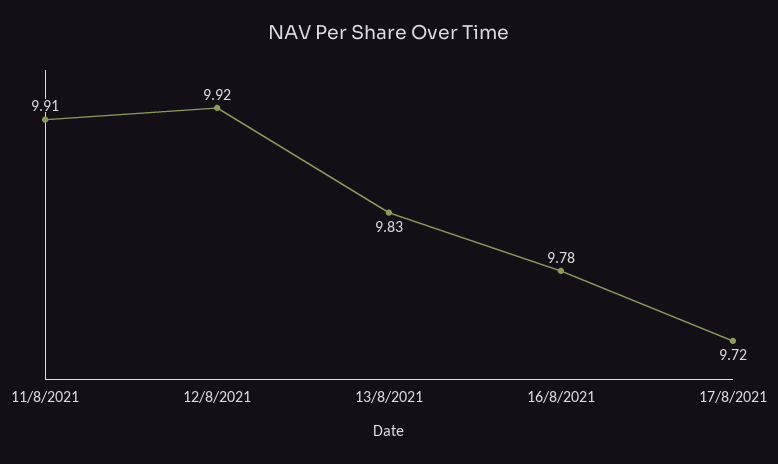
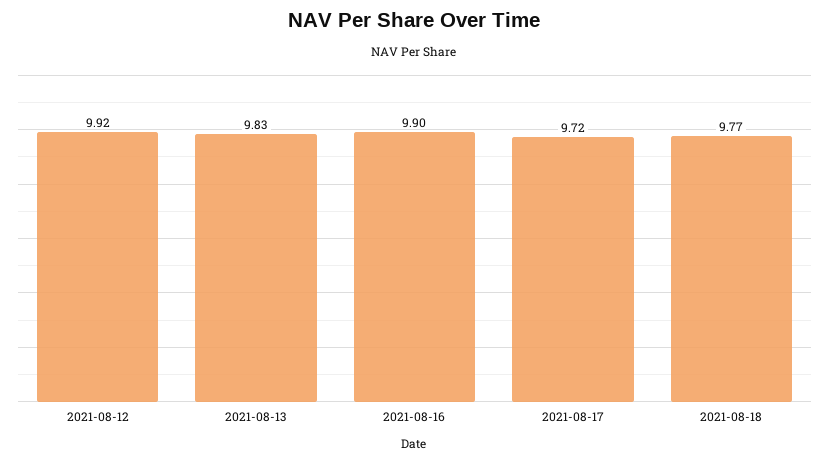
11/8/2021: 9.91 -> none
16/8/2021: 9.78 -> 9.9
2021-08-18: none -> 9.77

